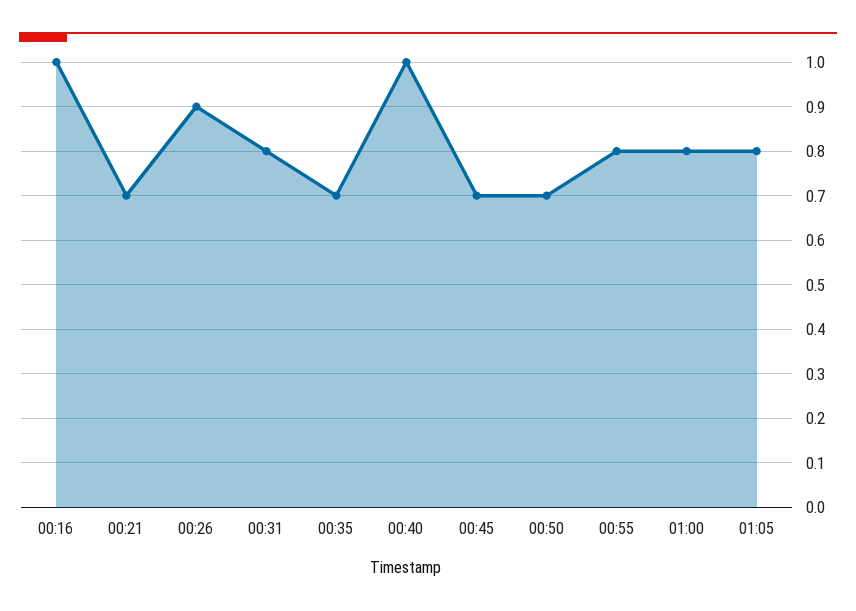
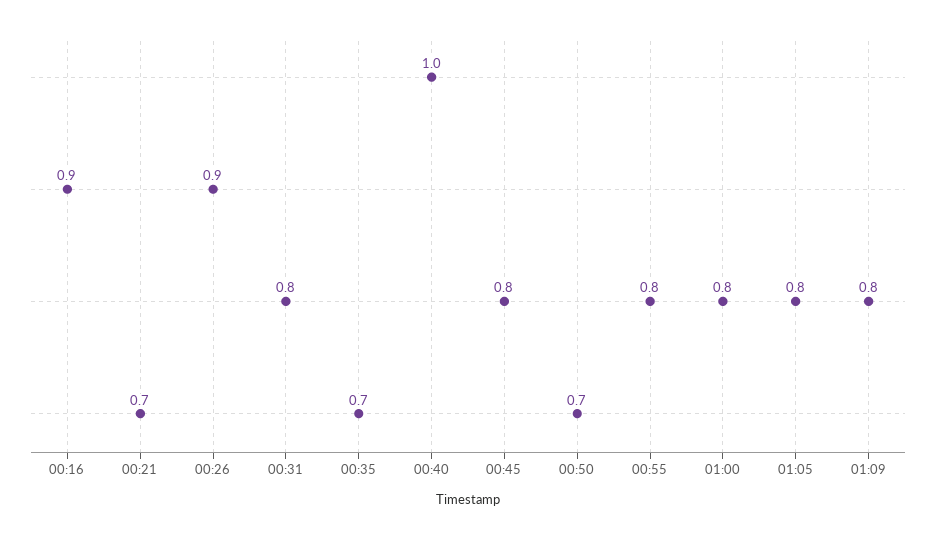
00:16: 1 -> 0.9
00:45: 0.7 -> 0.8
01:09: none -> 0.8

